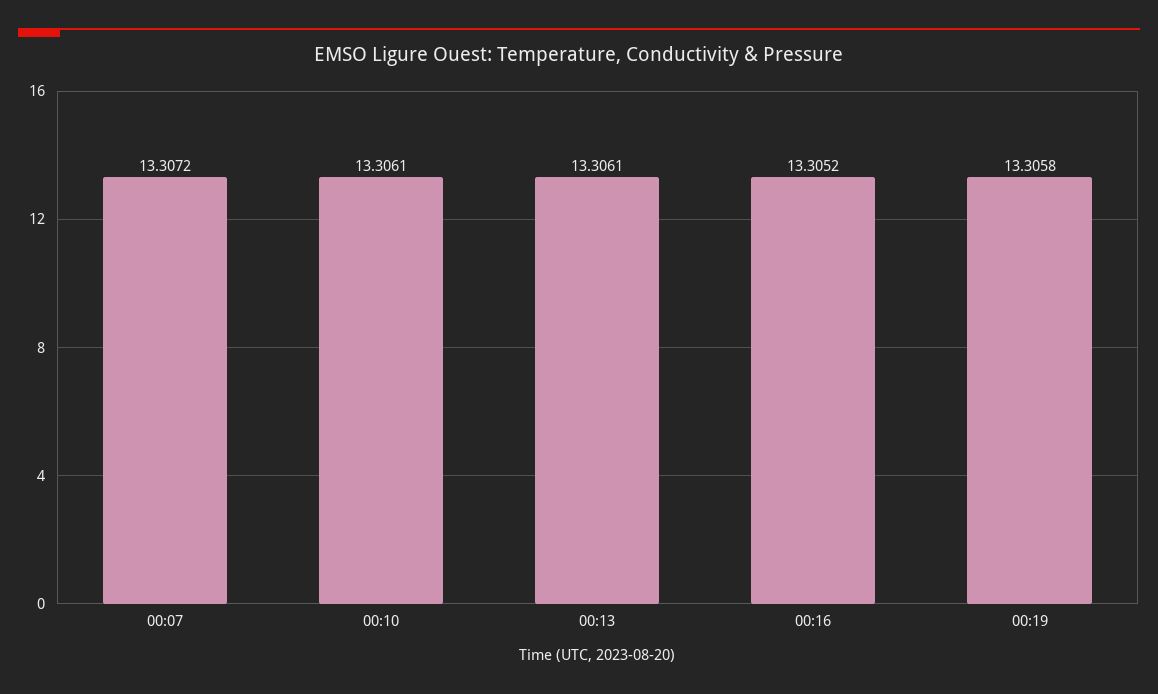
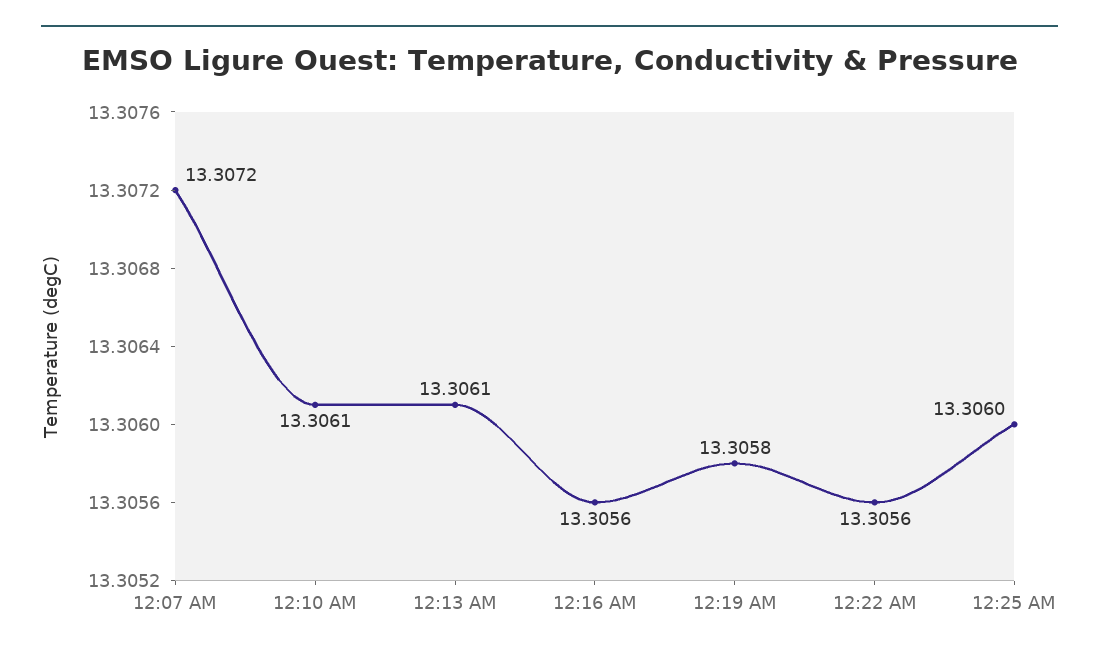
00:16: 13.3052 -> 13.3056
12:22 AM: none -> 13.3056
12:25 AM: none -> 13.306

